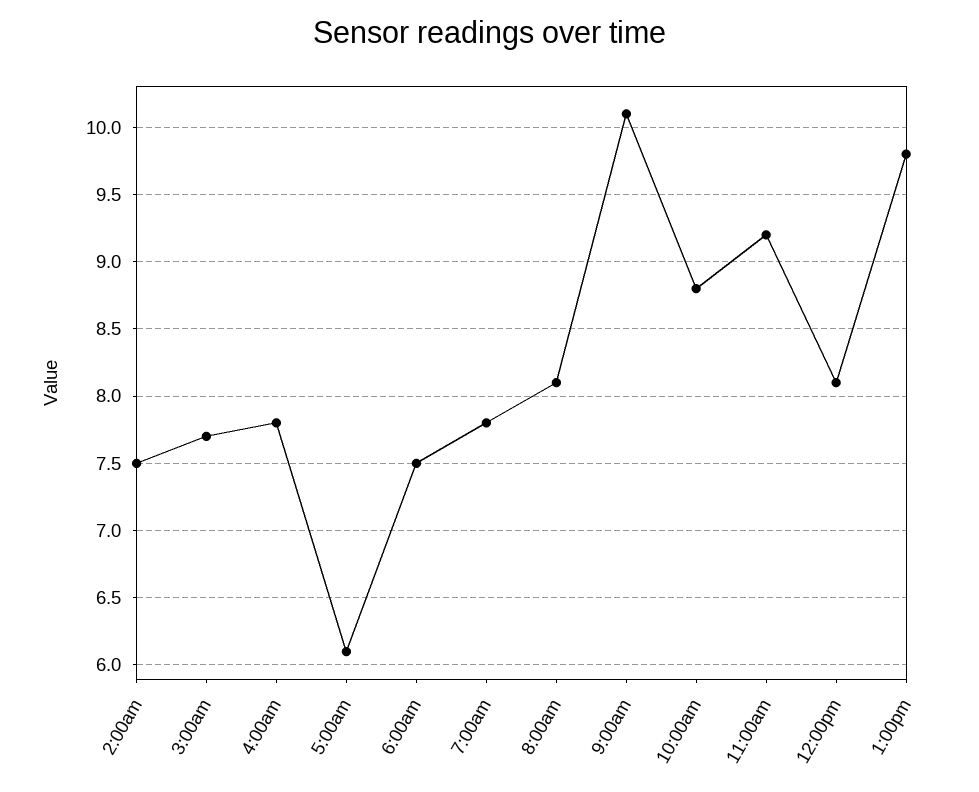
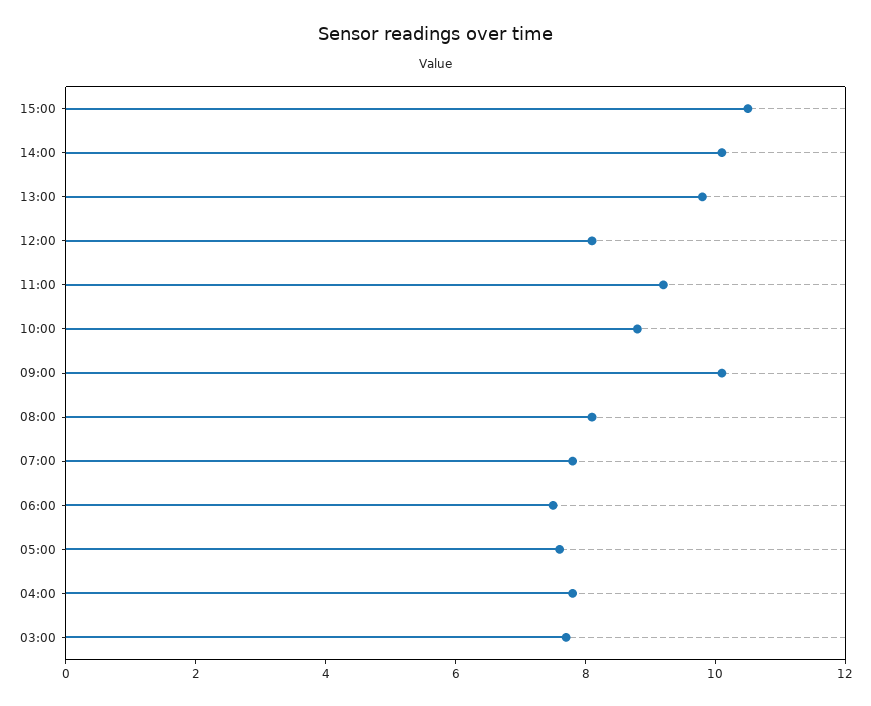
2:00am: 7.5 -> none
5:00am: 6.1 -> 7.5
15:00: none -> 10.5
14:00: none -> 10

